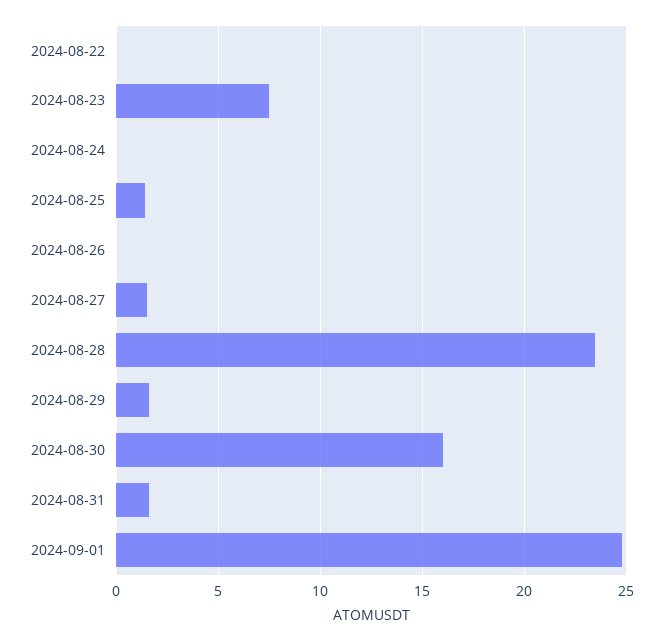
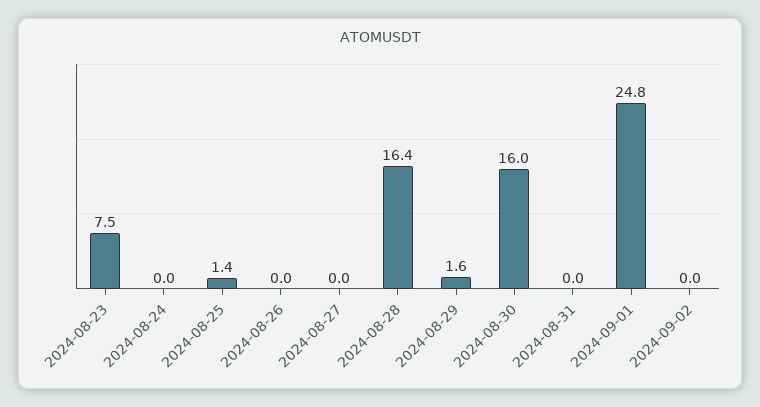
2024-08-22: 0 -> none
2024-08-27: 1.5 -> 0
2024-08-28: 23.5 -> 16.4
2024-08-31: 1.5 -> 0
2024-09-02: none -> 0

